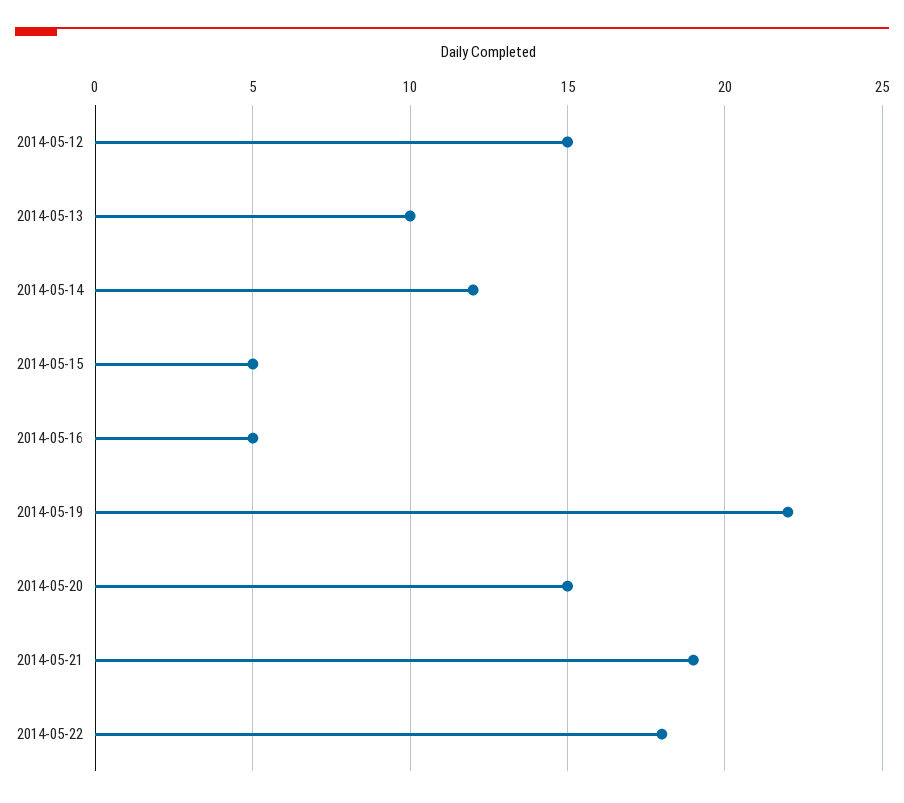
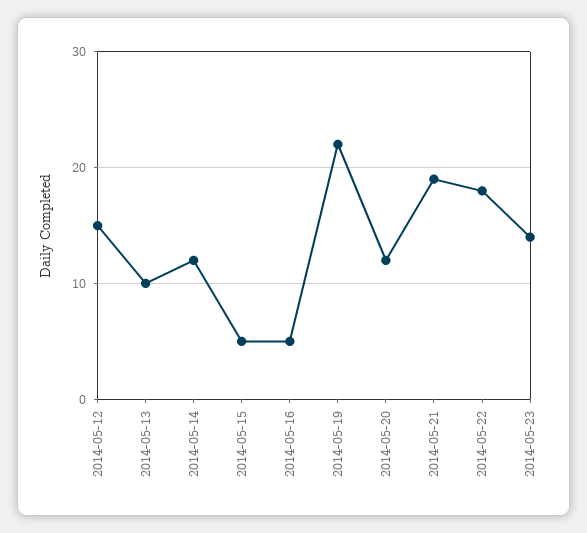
2014-05-20: 15 -> 12
2014-05-23: none -> 14

